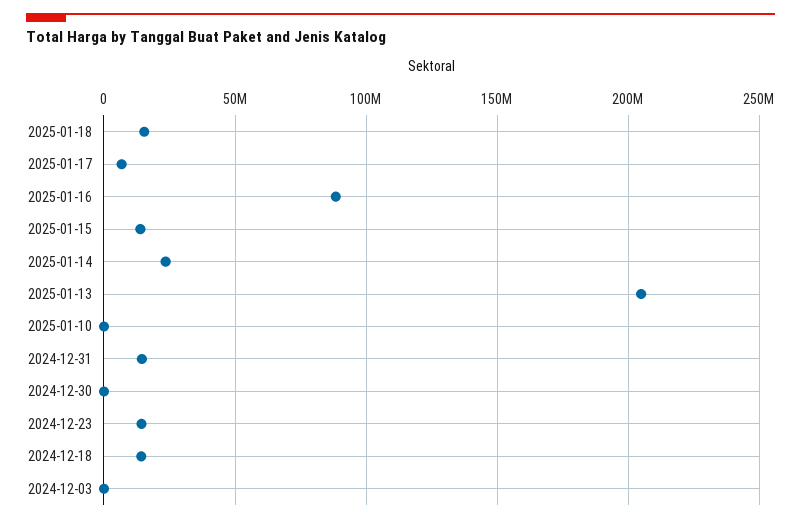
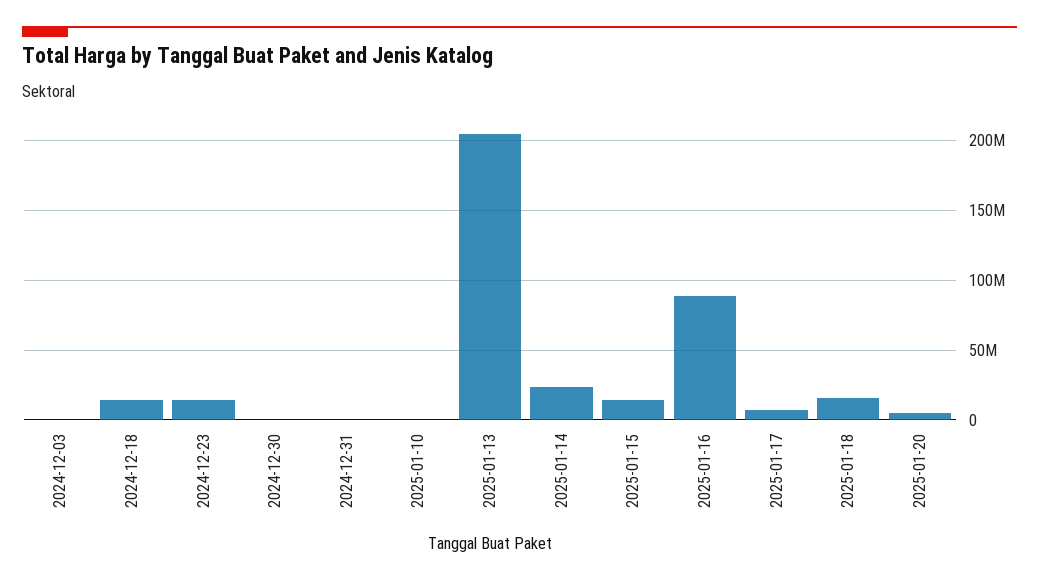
2024-12-31: 15000000 -> 0
2025-01-20: none -> 5000000

